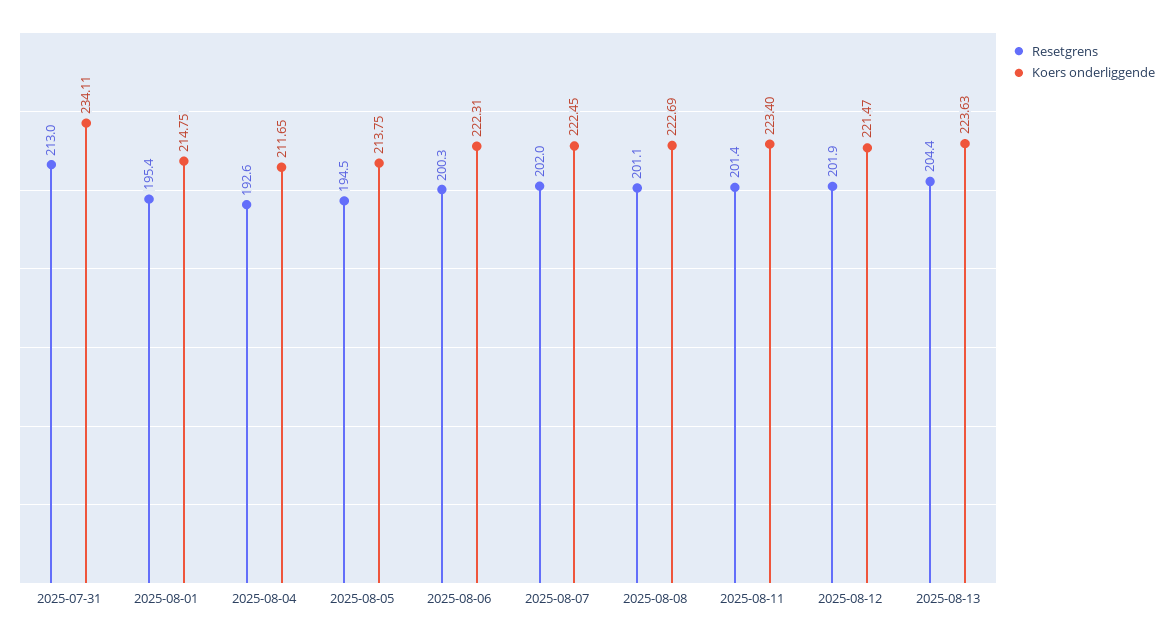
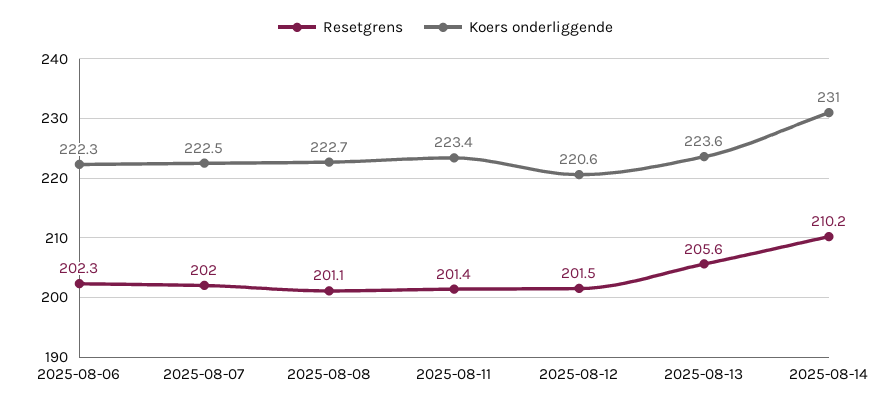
Resetgrens, 2025-07-31: 213 -> none
Koers onderliggende, 2025-07-31: 234.11 -> none
Resetgrens, 2025-08-01: 195.4 -> none
Koers onderliggende, 2025-08-01: 214.75 -> none
Resetgrens, 2025-08-04: 192.6 -> none
Koers onderliggende, 2025-08-04: 211.65 -> none
Resetgrens, 2025-08-05: 194.5 -> none
Koers onderliggende, 2025-08-05: 213.75 -> none
Resetgrens, 2025-08-06: 200.3 -> 202.3
Resetgrens, 2025-08-12: 201.9 -> 201.5
Koers onderliggende, 2025-08-12: 221.47 -> 220.6
Resetgrens, 2025-08-13: 204.4 -> 205.6
Resetgrens, 2025-08-14: none -> 210.2
Koers onderliggende, 2025-08-14: none -> 231

